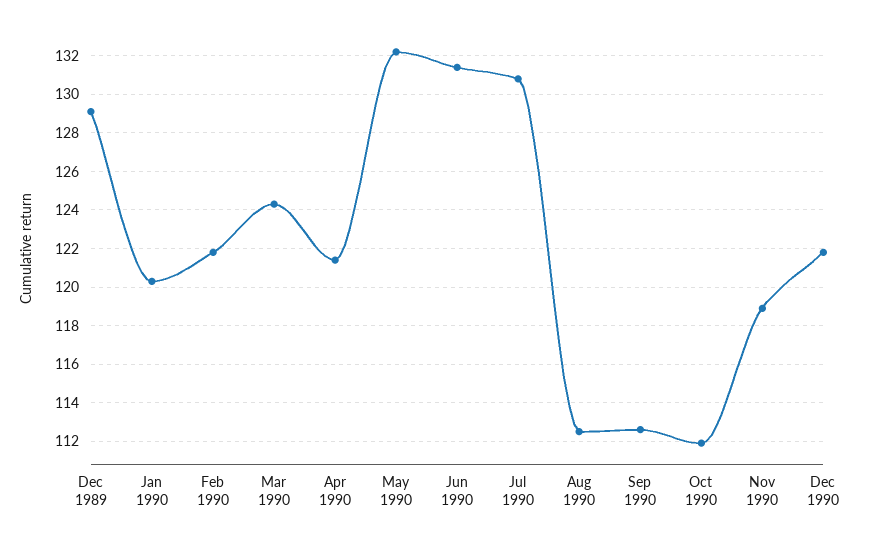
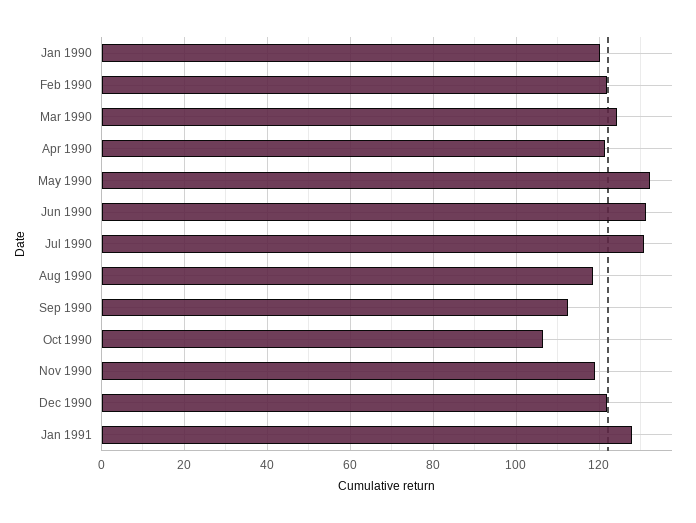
Dec 1989: 129 -> none
Aug 1990: 112.5 -> 118
Oct 1990: 112 -> 106
Jan 1991: none -> 128

